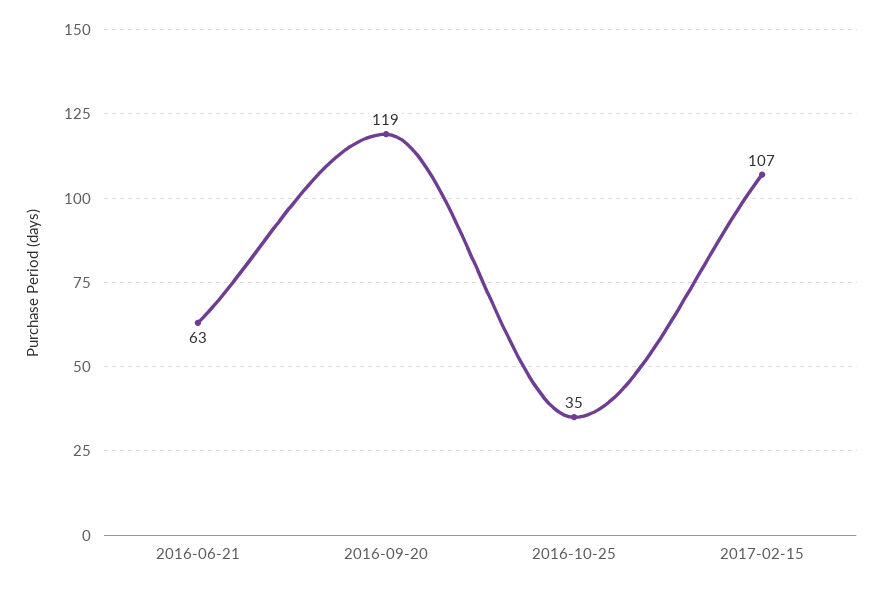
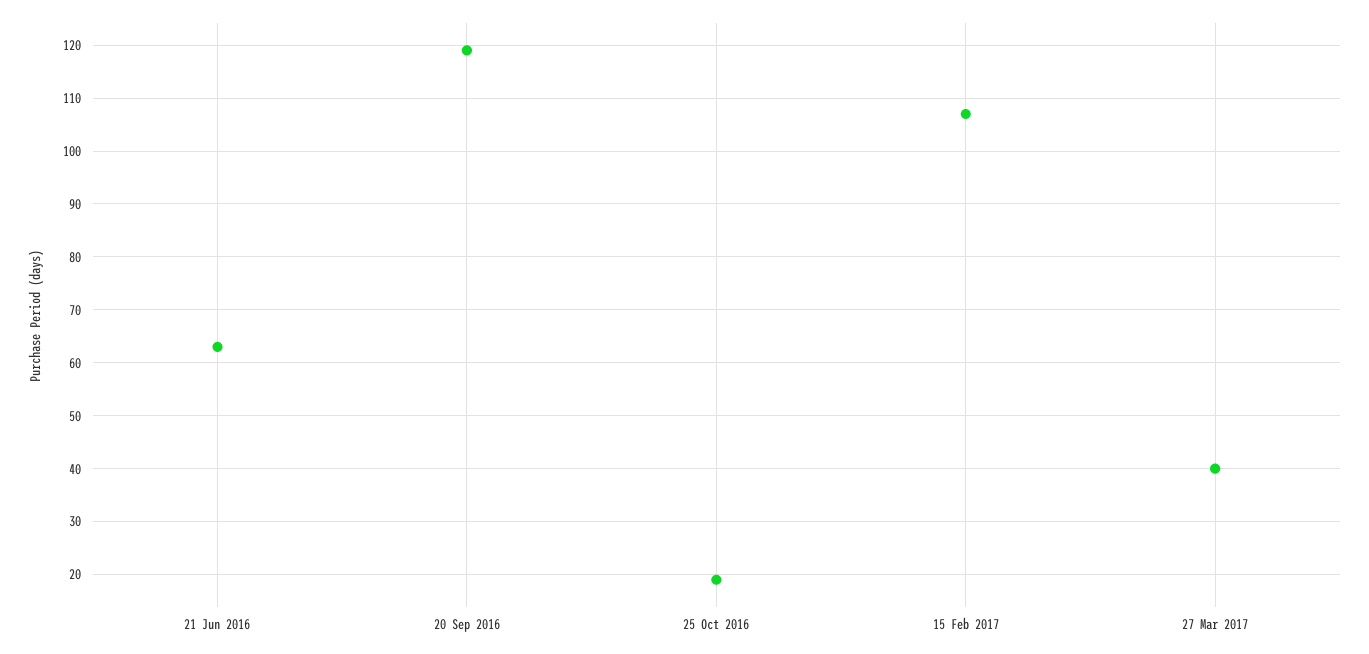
2016-10-25: 35 -> 20
27 Mar 2017: none -> 40

